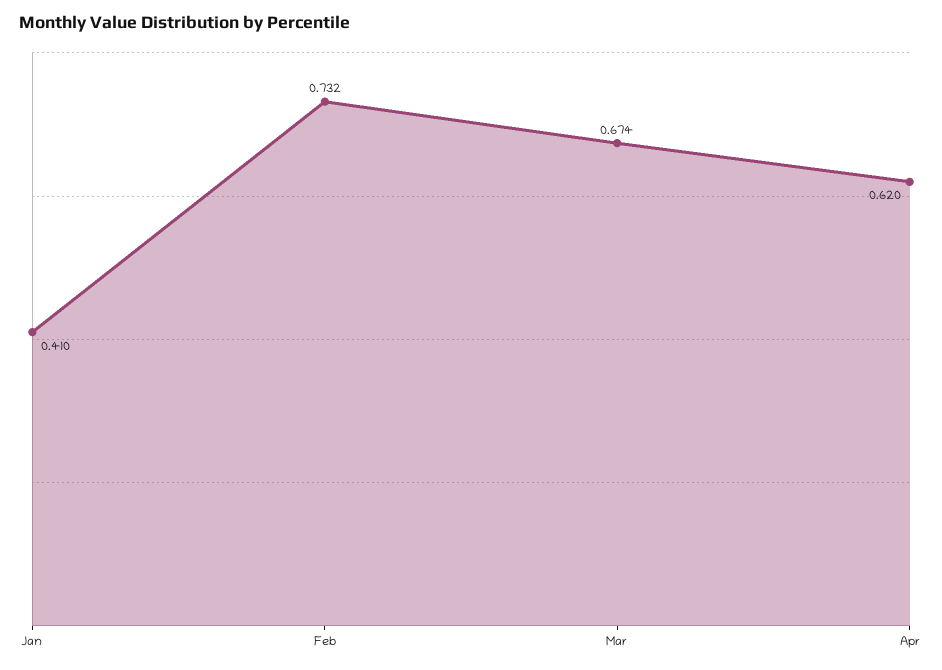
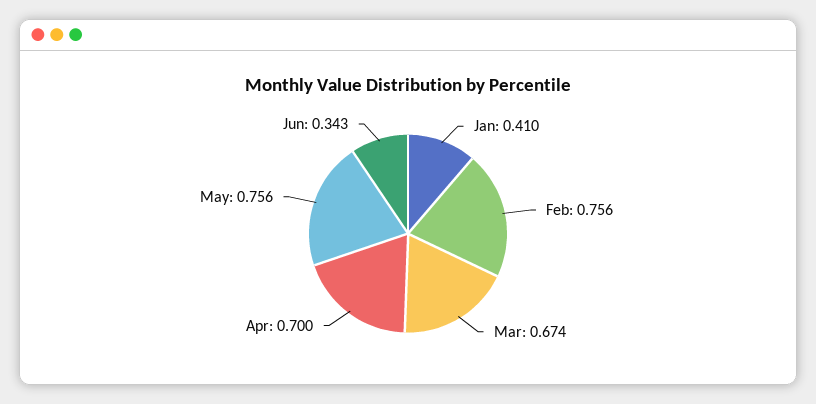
Feb: 0.732 -> 0.756
Apr: 0.62 -> 0.7
May: none -> 0.756
Jun: none -> 0.343

